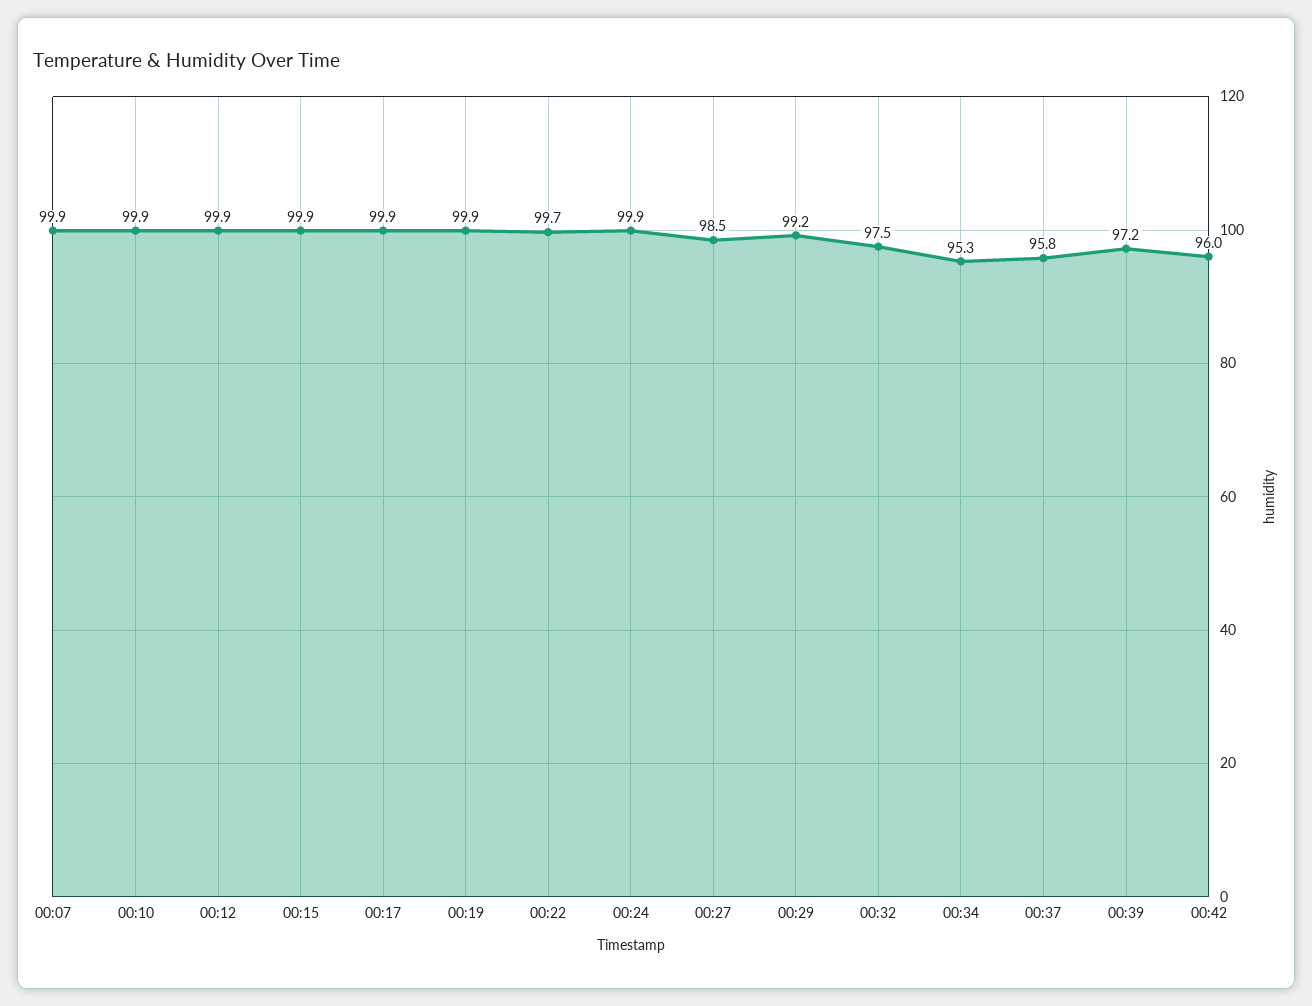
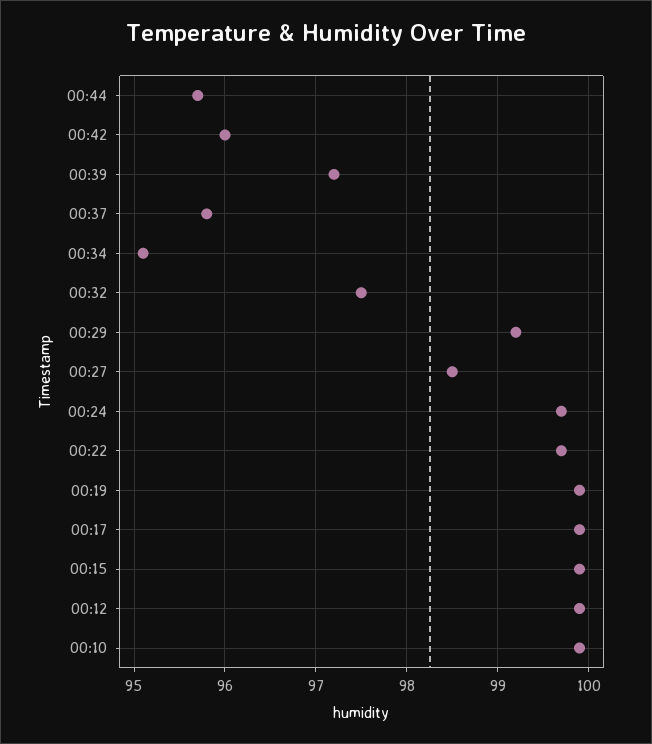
00:07: 99.9 -> none
00:24: 99.9 -> 99.7
00:34: 95.3 -> 95.1
00:44: none -> 95.7

